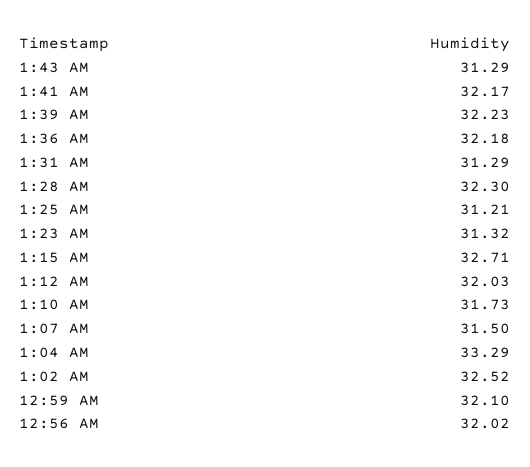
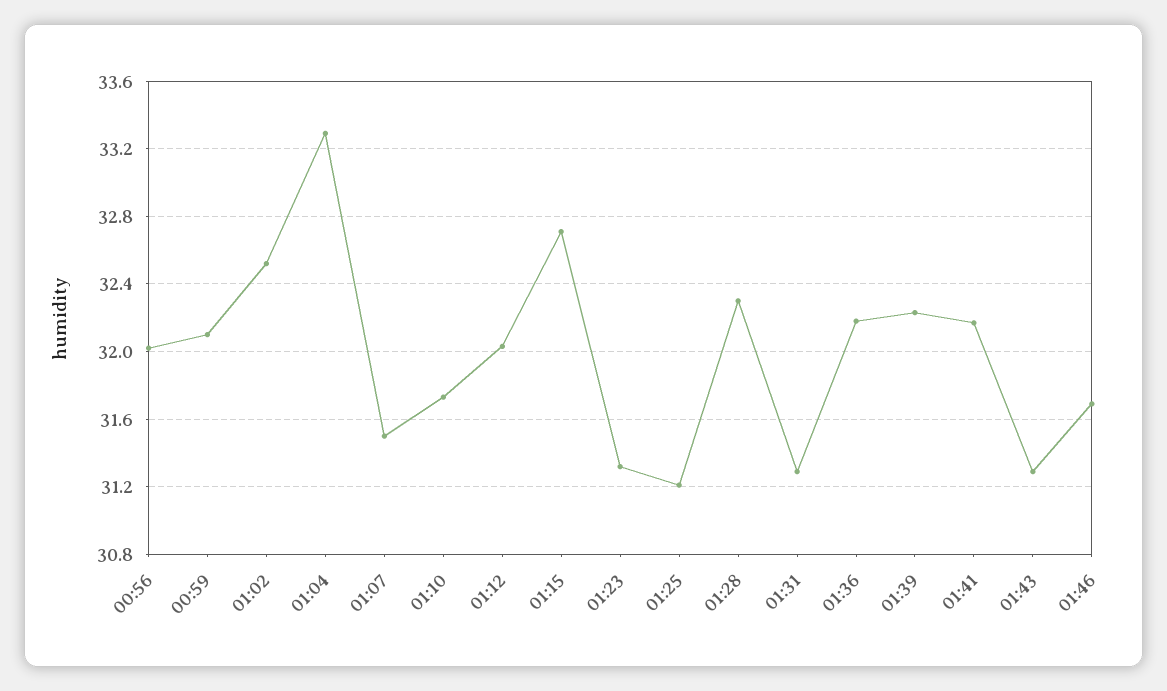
01:46: none -> 31.7

